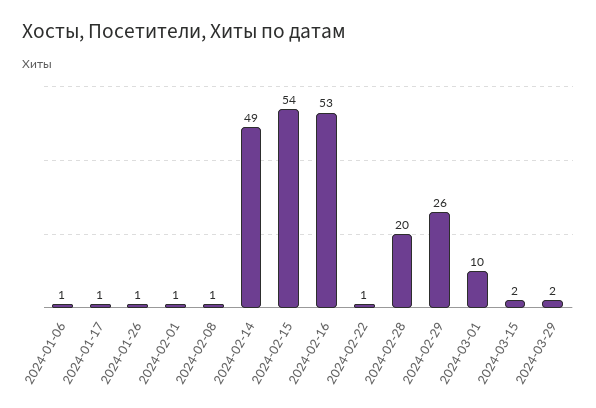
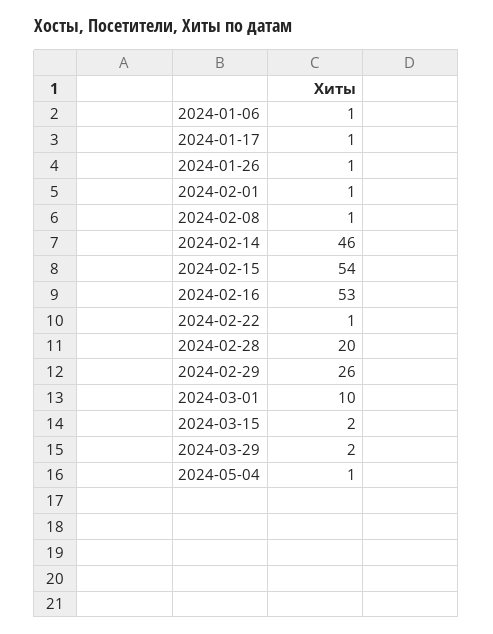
2024-02-14: 49 -> 46
2024-05-04: none -> 1

